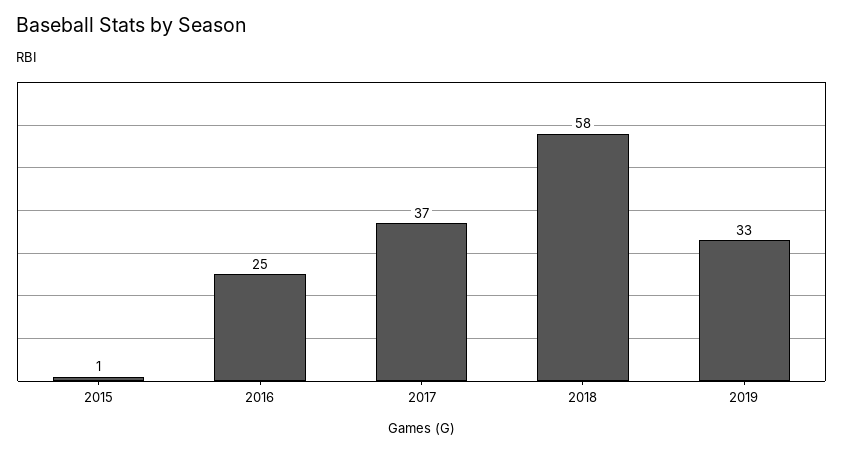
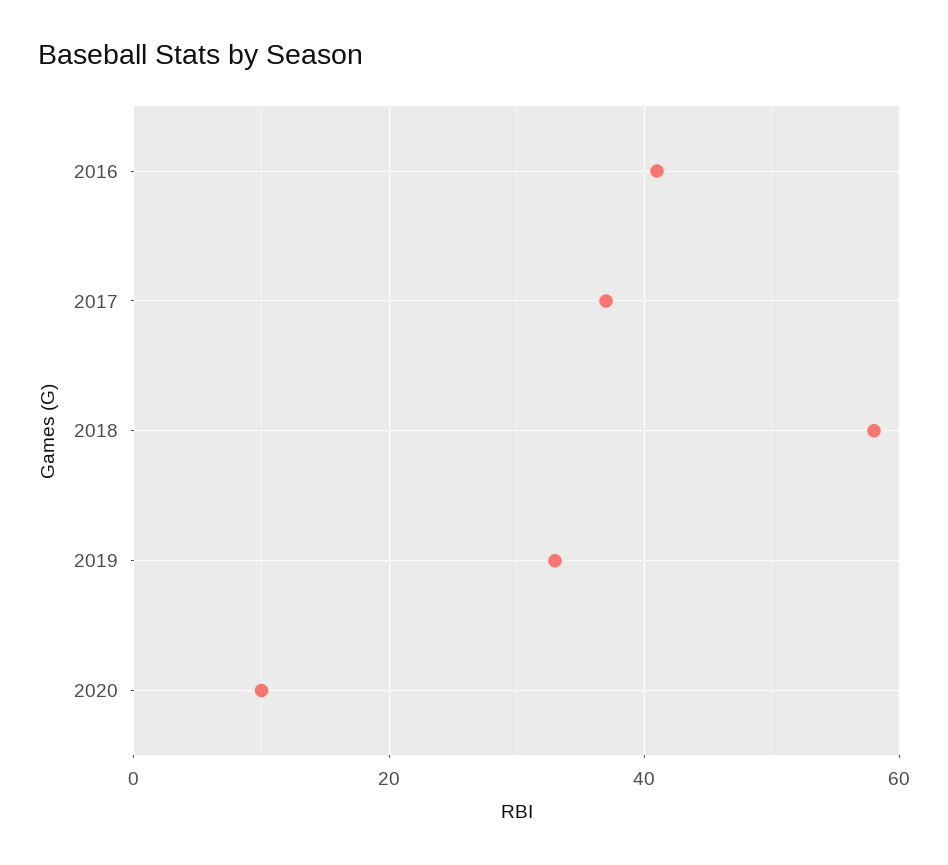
2015: 1 -> none
2016: 25 -> 40
2020: none -> 10

